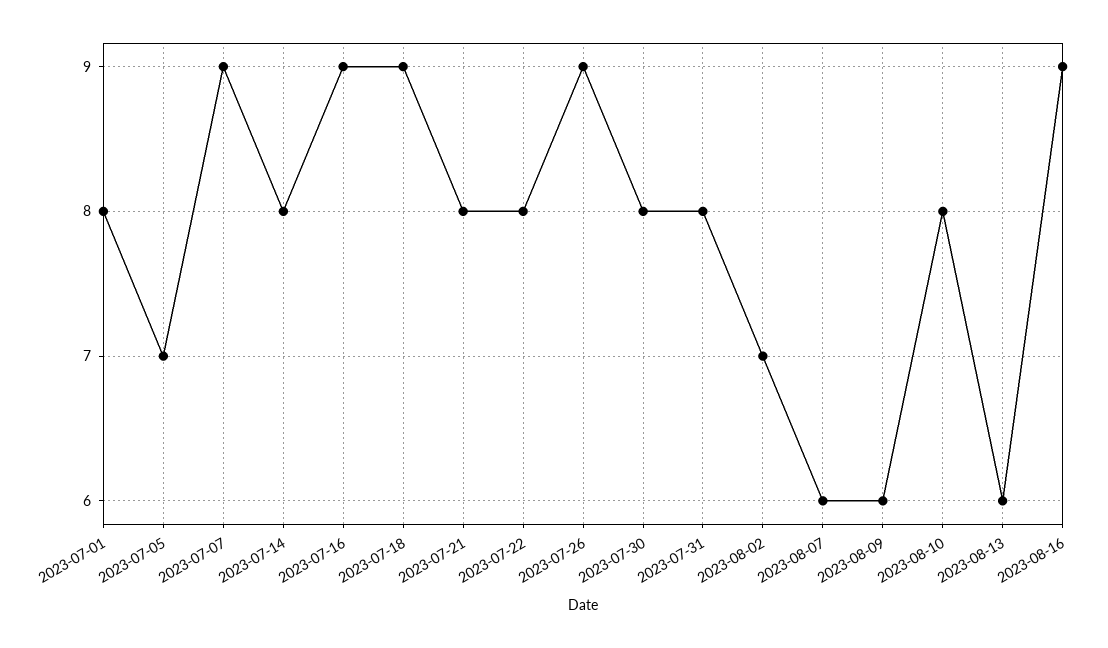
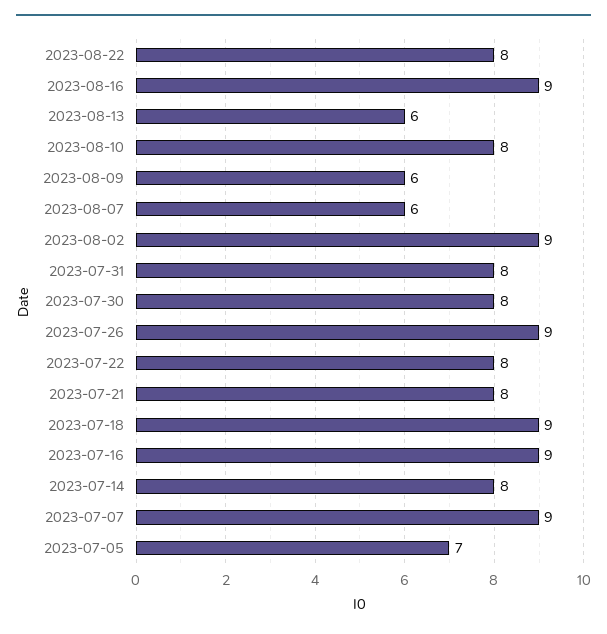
2023-07-01: 8 -> none
2023-08-02: 7 -> 9
2023-08-22: none -> 8

